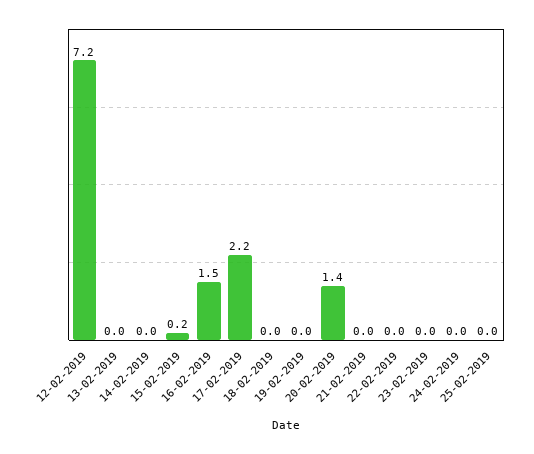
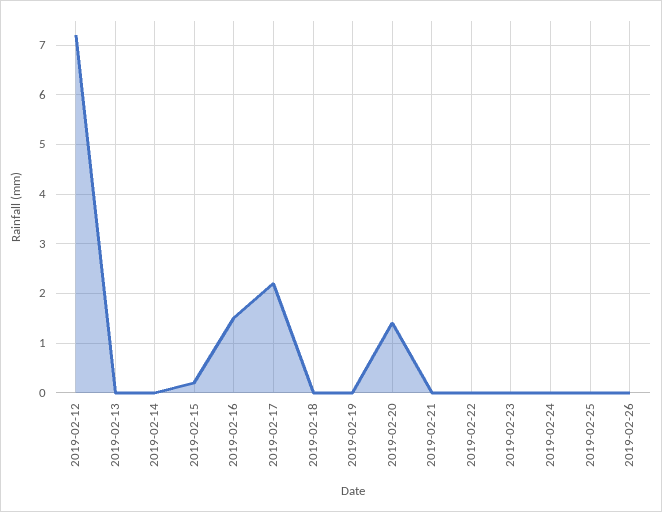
2019-02-26: none -> 0

